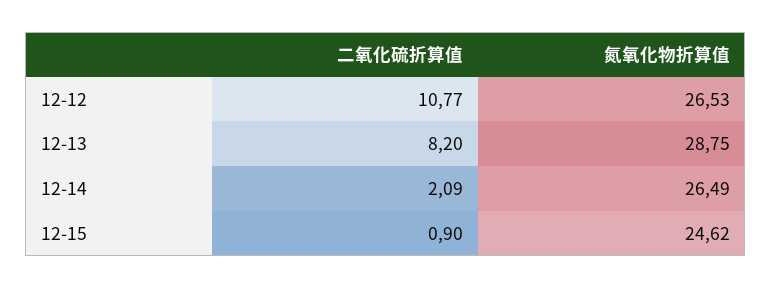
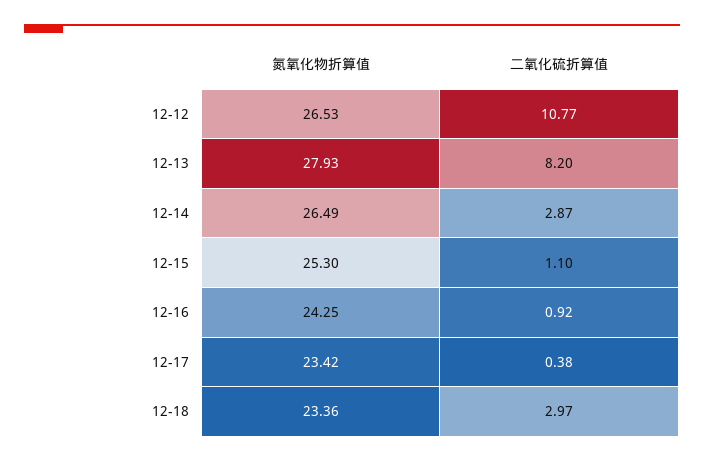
氮氧化物折算值, 12-13: 28.75 -> 27.93
二氧化硫折算值, 12-14: 2.09 -> 2.87
二氧化硫折算值, 12-15: 0.9 -> 1.1
氮氧化物折算值, 12-15: 24.62 -> 25.3
氮氧化物折算值, 12-16: none -> 24.25
二氧化硫折算值, 12-16: none -> 0.92
氮氧化物折算值, 12-17: none -> 23.42
二氧化硫折算值, 12-17: none -> 0.38
氮氧化物折算值, 12-18: none -> 23.36
二氧化硫折算值, 12-18: none -> 2.97

